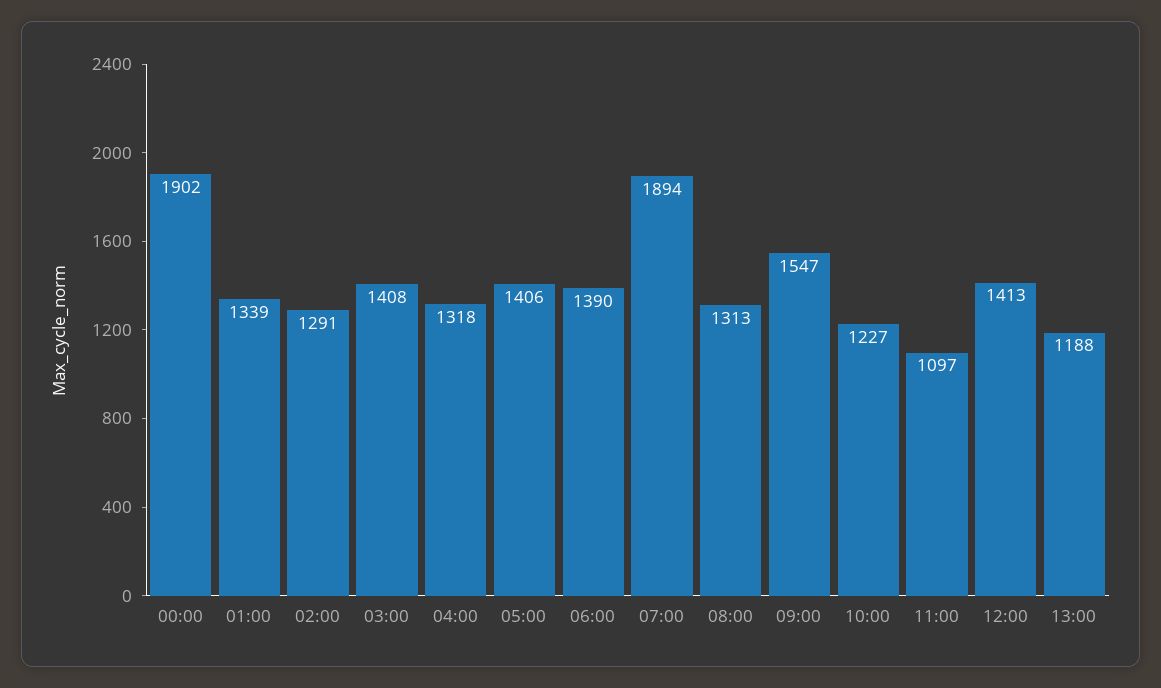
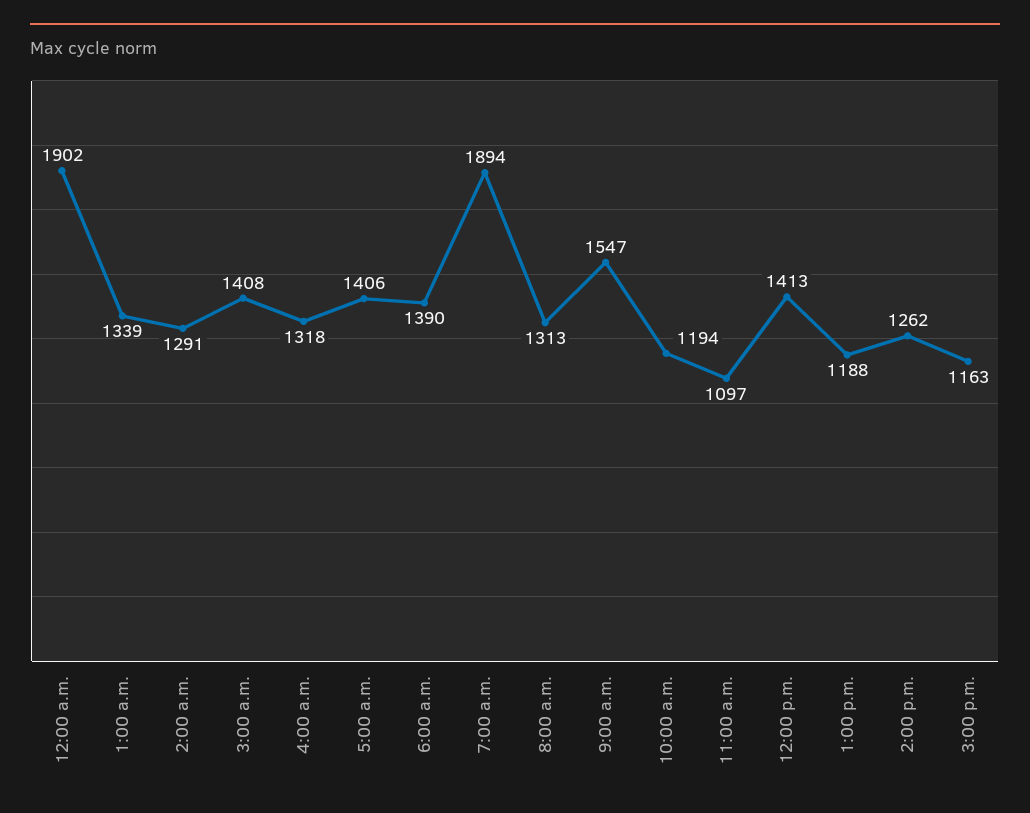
10:00: 1227 -> 1194
2:00 p.m.: none -> 1262
3:00 p.m.: none -> 1163

